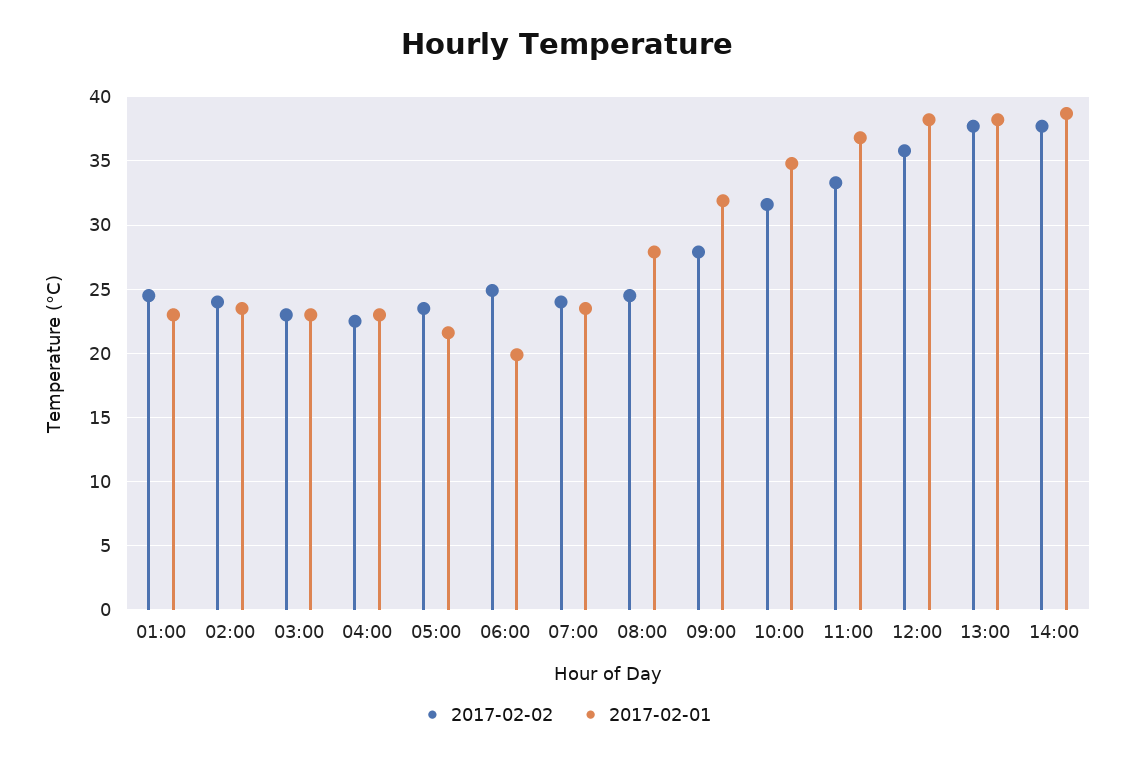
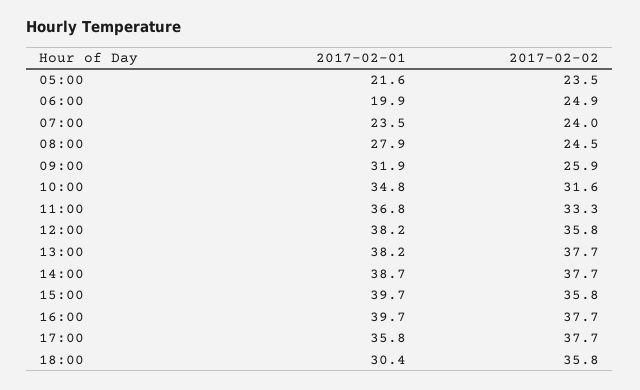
2017-02-02, 01:00: 24.5 -> none
2017-02-01, 01:00: 23 -> none
2017-02-02, 02:00: 24 -> none
2017-02-01, 02:00: 23.5 -> none
2017-02-02, 03:00: 23 -> none
2017-02-01, 03:00: 23 -> none
2017-02-02, 04:00: 22.5 -> none
2017-02-01, 04:00: 23 -> none
2017-02-02, 09:00: 28 -> 25.9
2017-02-01, 15:00: none -> 39.7
2017-02-02, 15:00: none -> 35.8
2017-02-01, 16:00: none -> 39.7
2017-02-02, 16:00: none -> 37.7
2017-02-01, 17:00: none -> 35.8
2017-02-02, 17:00: none -> 37.7
2017-02-01, 18:00: none -> 30.4
2017-02-02, 18:00: none -> 35.8

